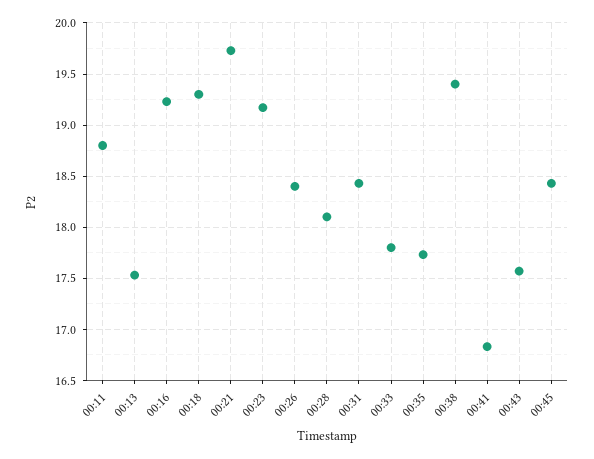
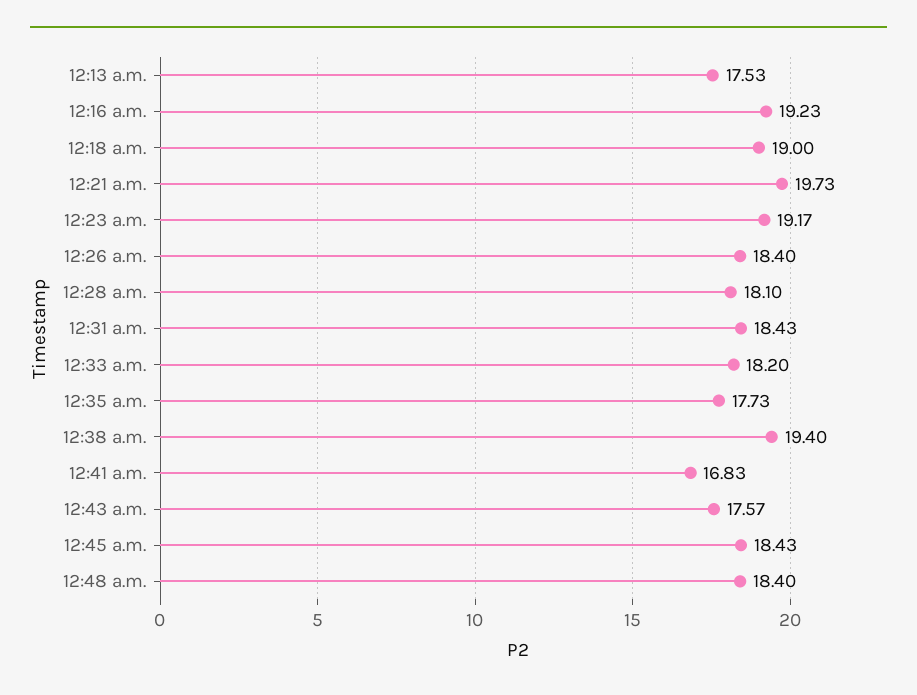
00:11: 18.8 -> none
00:18: 19.3 -> 19
00:33: 17.8 -> 18.2
12:48 a.m.: none -> 18.4

